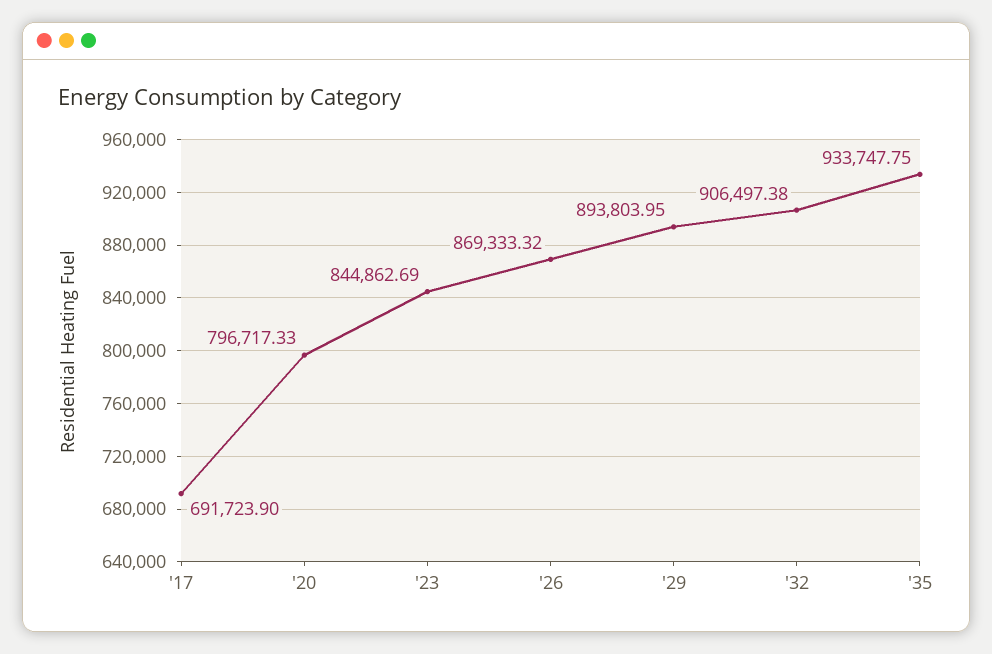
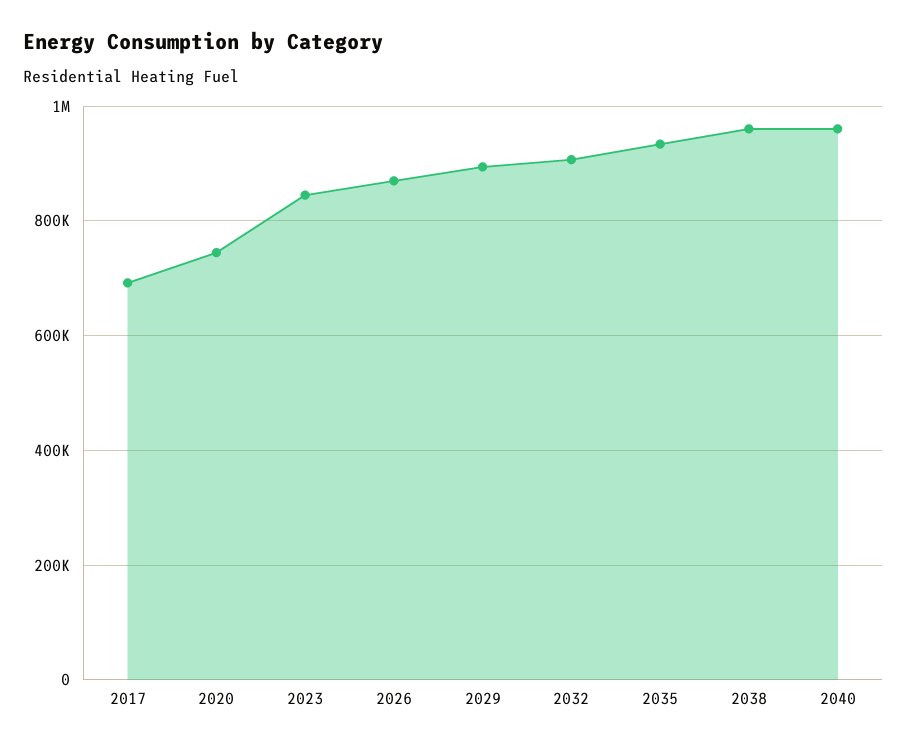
'20: 796717.33 -> 740000
2038: none -> 960000
2040: none -> 960000

